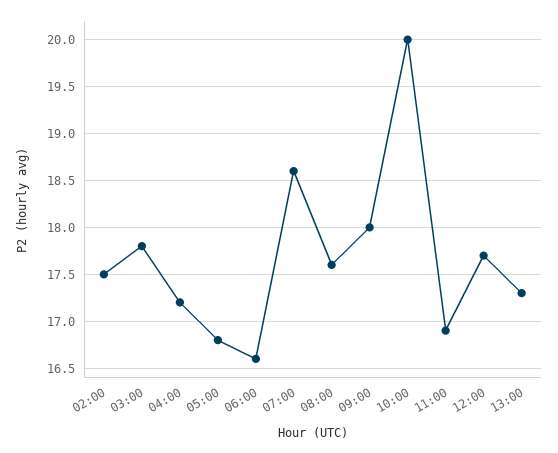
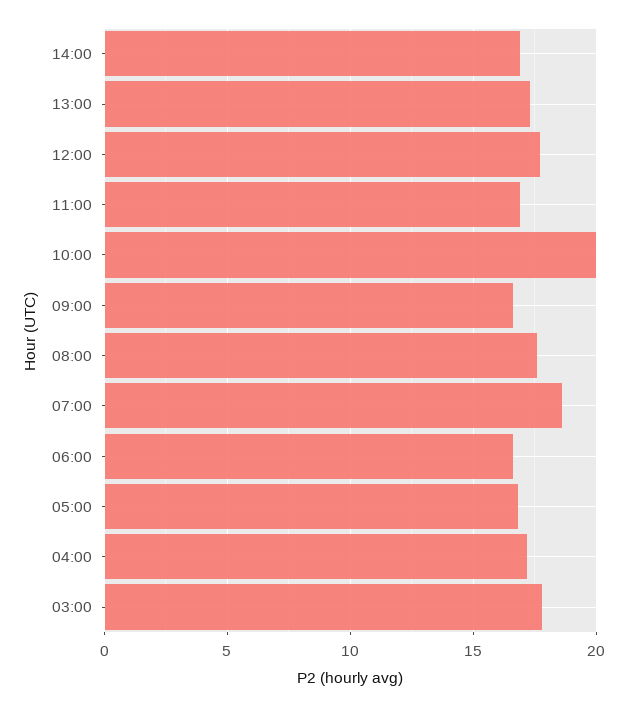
02:00: 17.5 -> none
09:00: 18 -> 16.5
14:00: none -> 17

